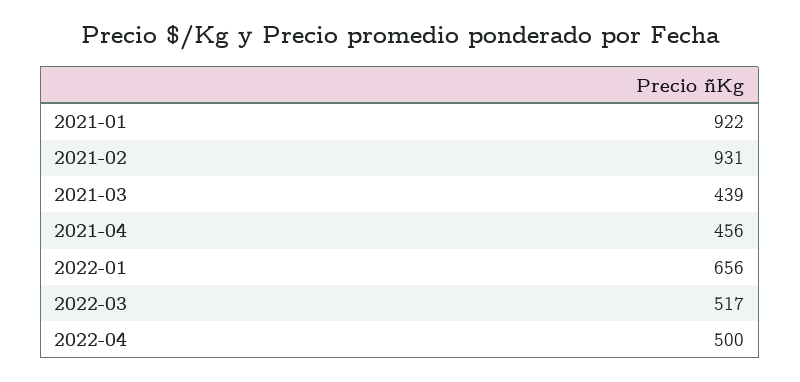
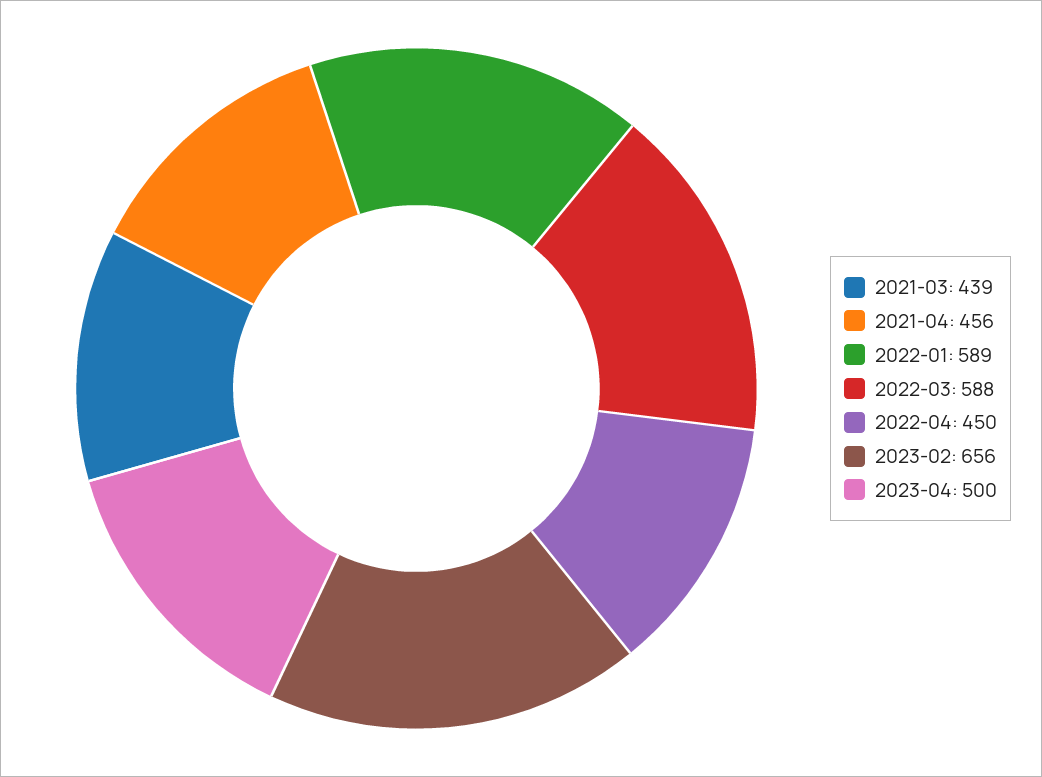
2021-01: 922 -> none
2021-02: 931 -> none
2022-01: 656 -> 589
2022-03: 517 -> 588
2022-04: 500 -> 450
2023-02: none -> 656
2023-04: none -> 500

